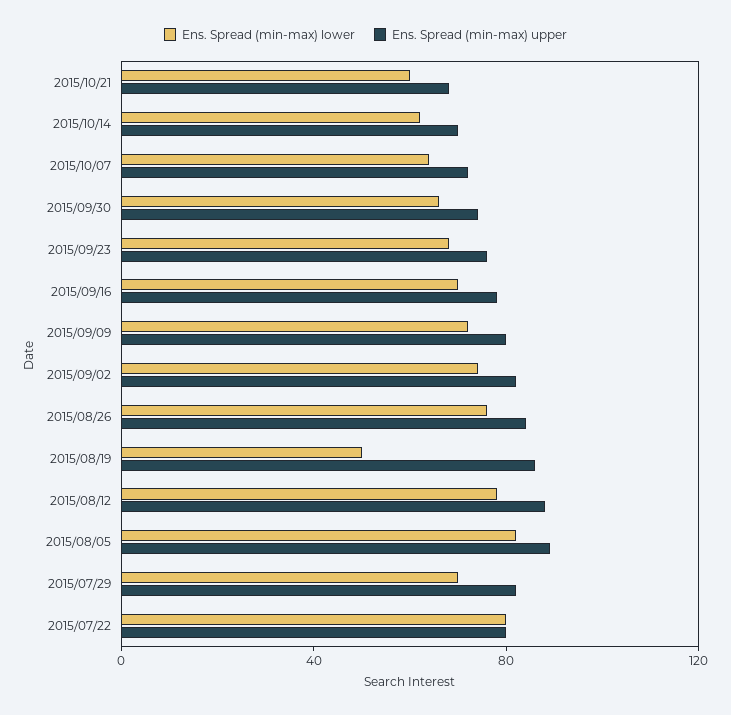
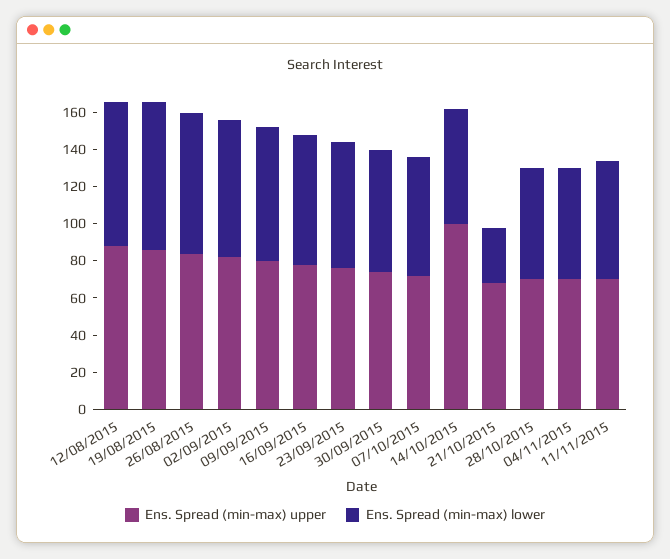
Ens. Spread (min-max) lower, 2015/10/21: 60 -> 30
Ens. Spread (min-max) upper, 2015/10/14: 70 -> 100
Ens. Spread (min-max) lower, 2015/08/19: 50 -> 80
Ens. Spread (min-max) lower, 2015/08/05: 80 -> none
Ens. Spread (min-max) upper, 2015/08/05: 90 -> none
Ens. Spread (min-max) lower, 2015/07/29: 70 -> none
Ens. Spread (min-max) upper, 2015/07/29: 80 -> none
Ens. Spread (min-max) lower, 2015/07/22: 80 -> none
Ens. Spread (min-max) upper, 2015/07/22: 80 -> none
Ens. Spread (min-max) upper, 28/10/2015: none -> 70
Ens. Spread (min-max) lower, 28/10/2015: none -> 60
Ens. Spread (min-max) upper, 04/11/2015: none -> 70
Ens. Spread (min-max) lower, 04/11/2015: none -> 60
Ens. Spread (min-max) upper, 11/11/2015: none -> 70
Ens. Spread (min-max) lower, 11/11/2015: none -> 65

